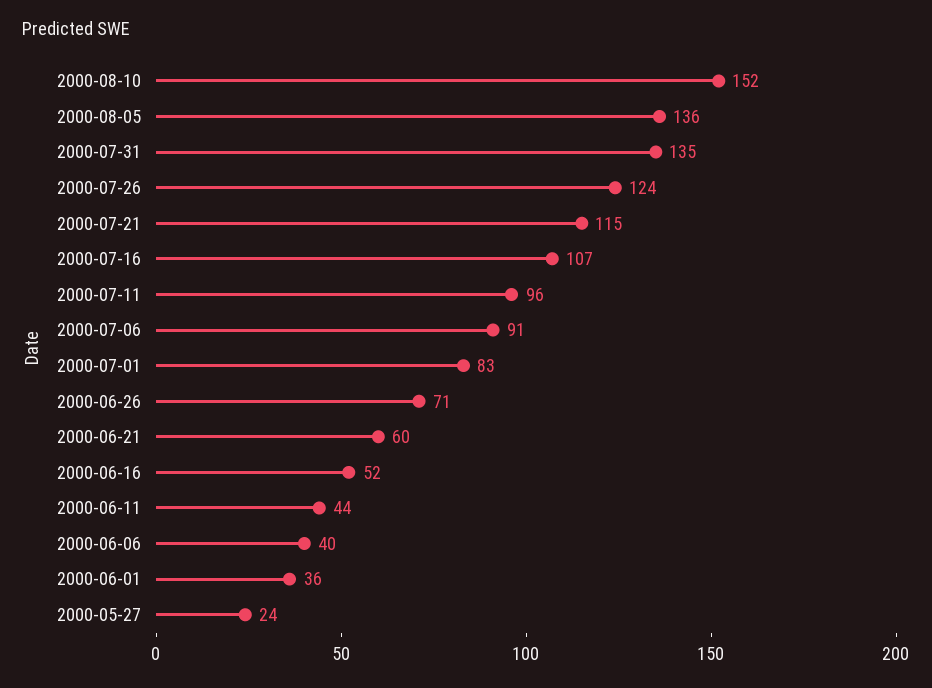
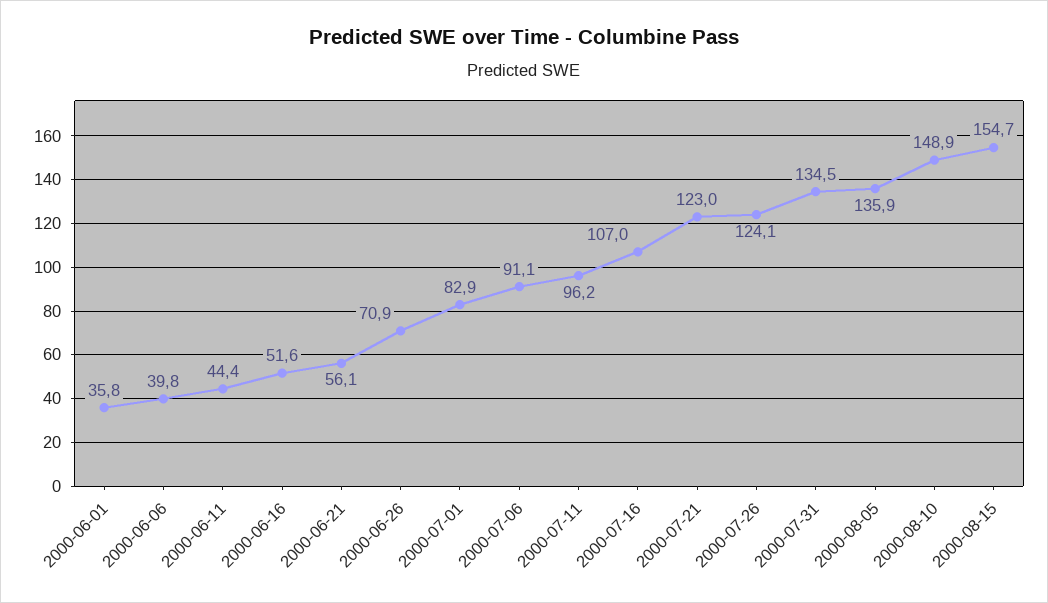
2000-08-10: 152 -> 148.9
2000-07-21: 115 -> 123
2000-06-21: 60 -> 56.1
2000-05-27: 24 -> none
2000-08-15: none -> 154.7

